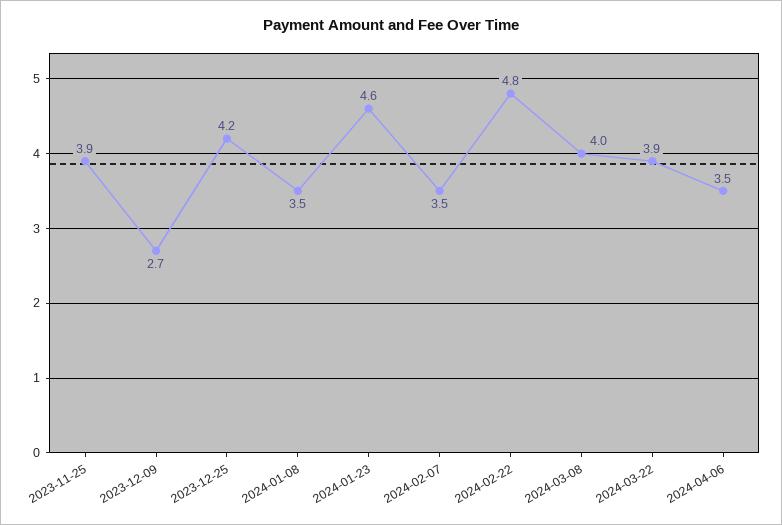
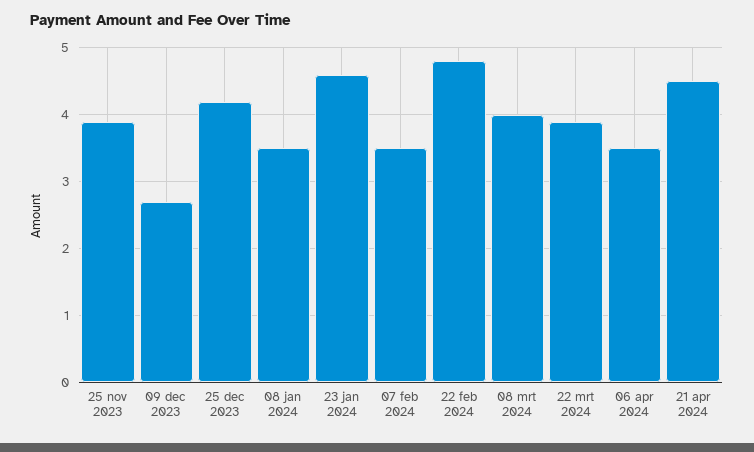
21 apr 2024: none -> 4.5

